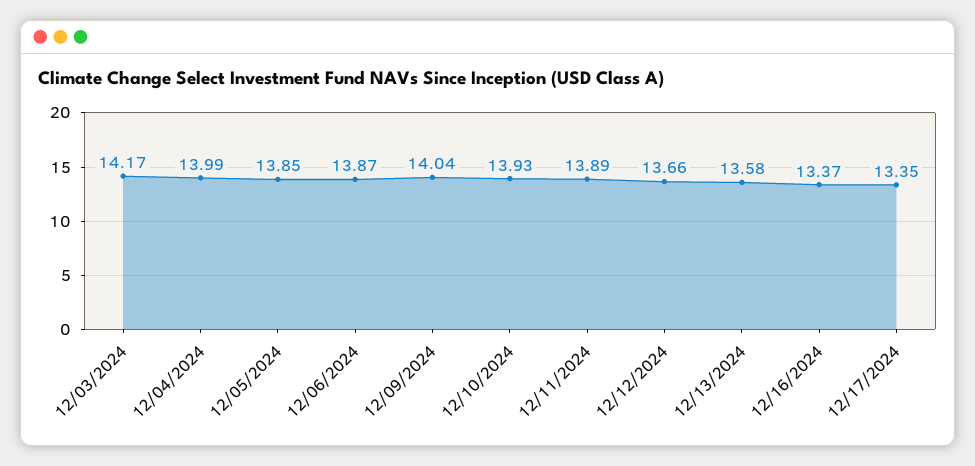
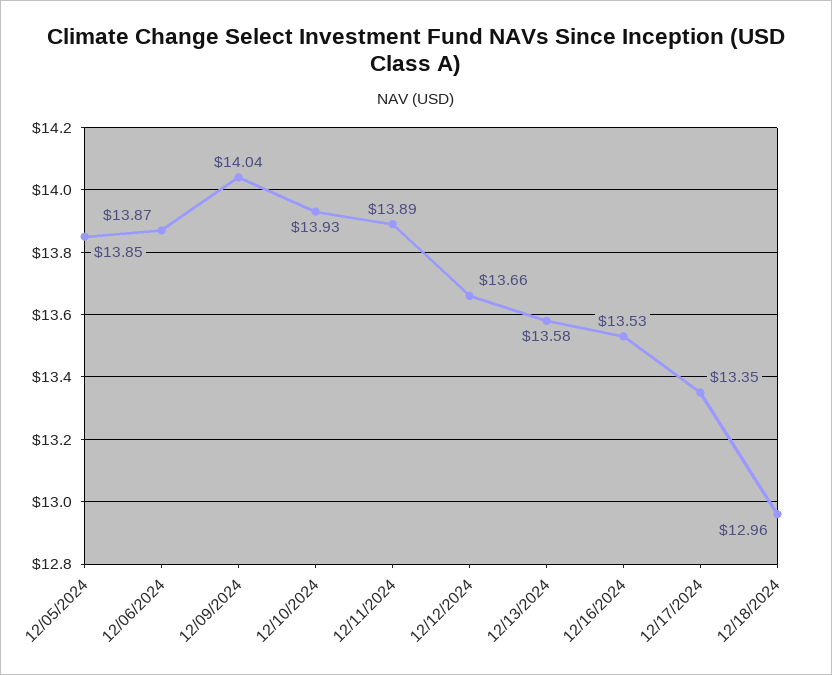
12/03/2024: 14.17 -> none
12/04/2024: 13.99 -> none
12/16/2024: 13.37 -> 13.53
12/18/2024: none -> 12.96

